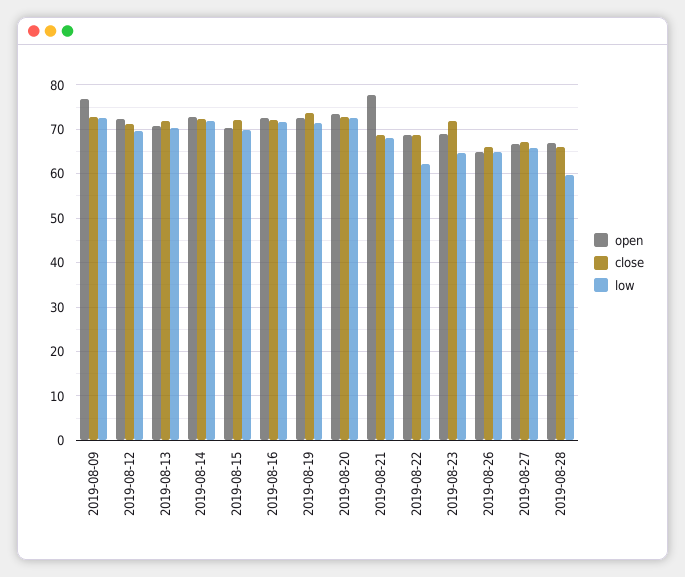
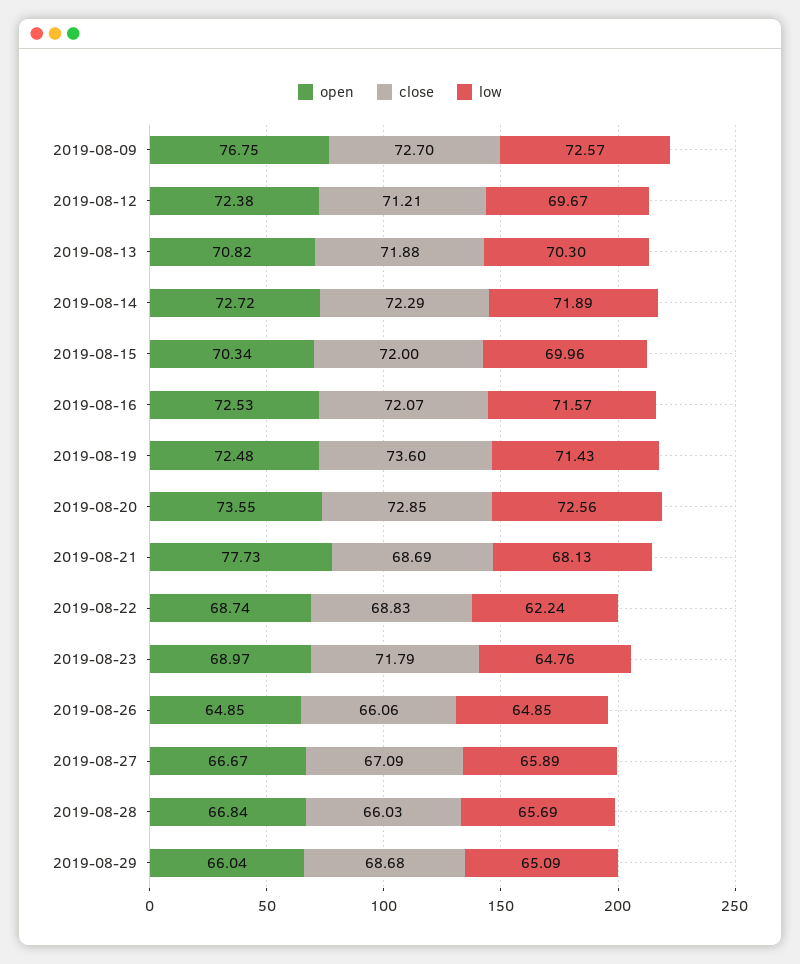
low, 2019-08-28: 60 -> 65.69
open, 2019-08-29: none -> 66.04
close, 2019-08-29: none -> 68.68
low, 2019-08-29: none -> 65.09

